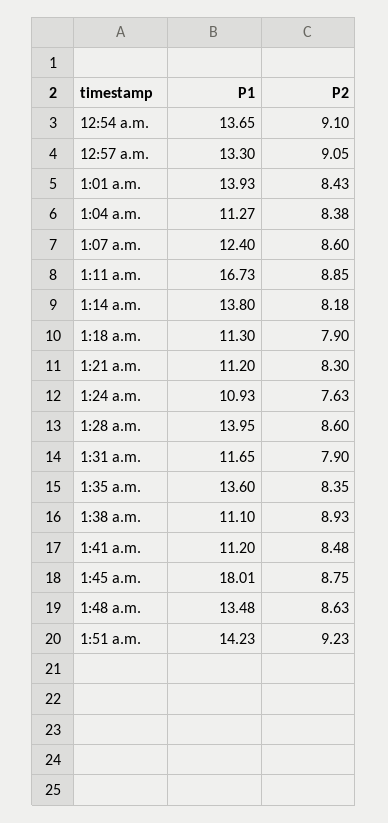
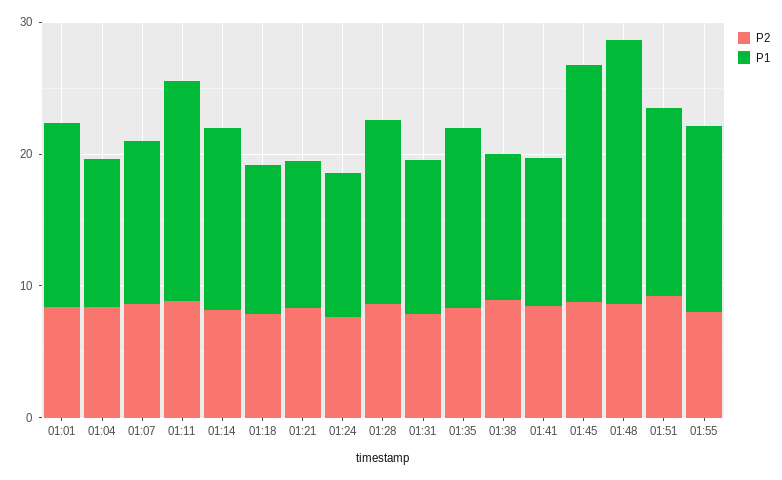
P1, 12:54 a.m.: 13.65 -> none
P2, 12:54 a.m.: 9.1 -> none
P1, 12:57 a.m.: 13.3 -> none
P2, 12:57 a.m.: 9.05 -> none
P1, 1:48 a.m.: 13.48 -> 20
P2, 01:55: none -> 8
P1, 01:55: none -> 14

